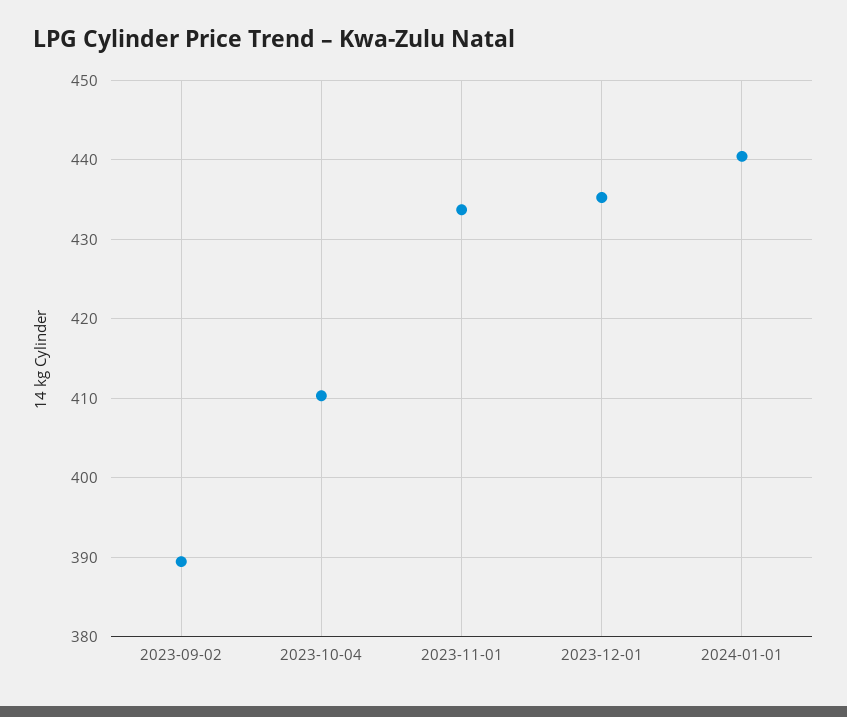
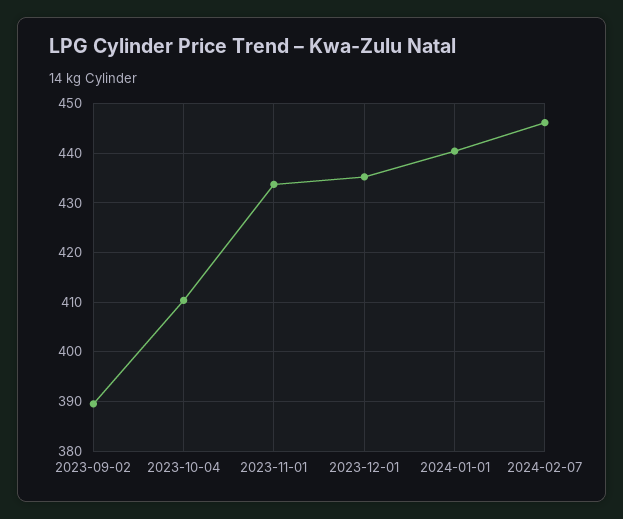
2024-02-07: none -> 446

